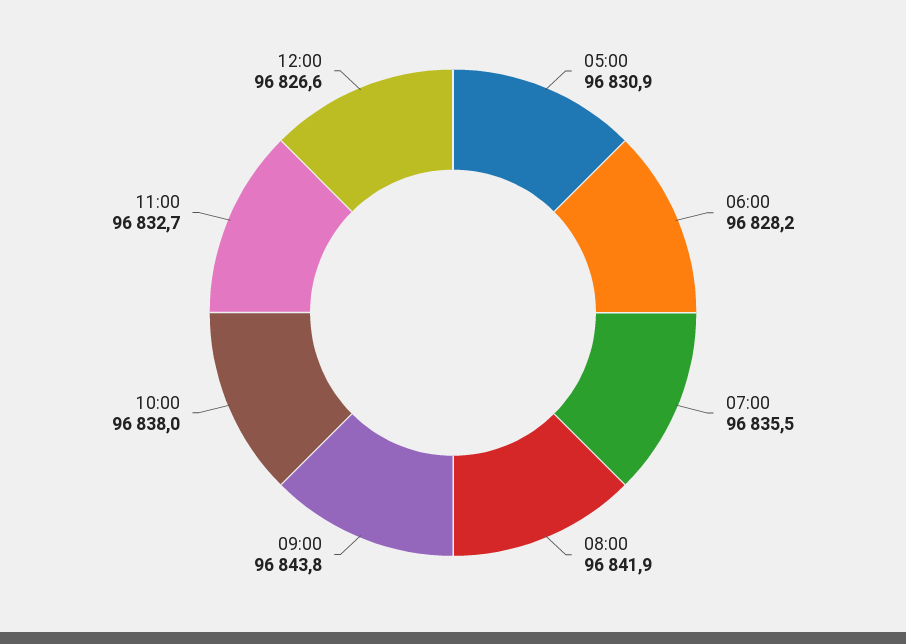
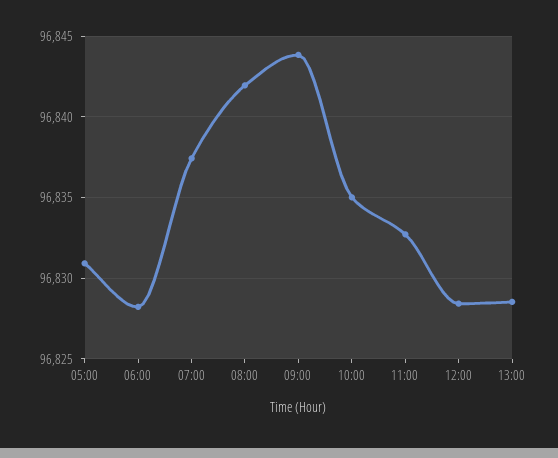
07:00: 96835.5 -> 96837.5
10:00: 96838 -> 96835
12:00: 96826.6 -> 96828.5
13:00: none -> 96828.5

